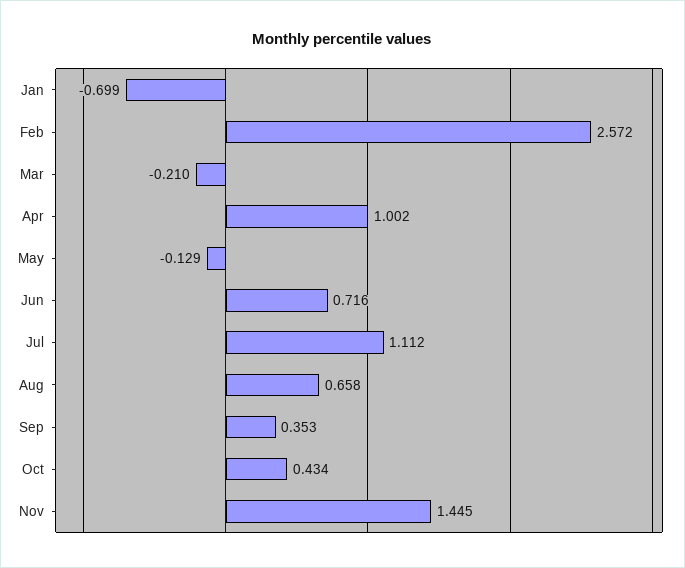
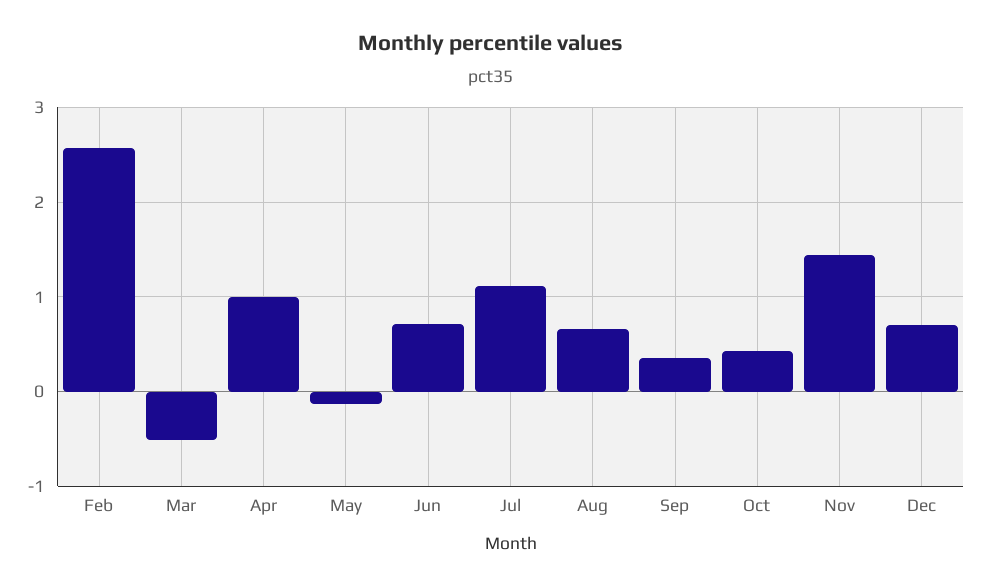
Jan: -0.699 -> none
Mar: -0.21 -> -0.5
Dec: none -> 0.7

